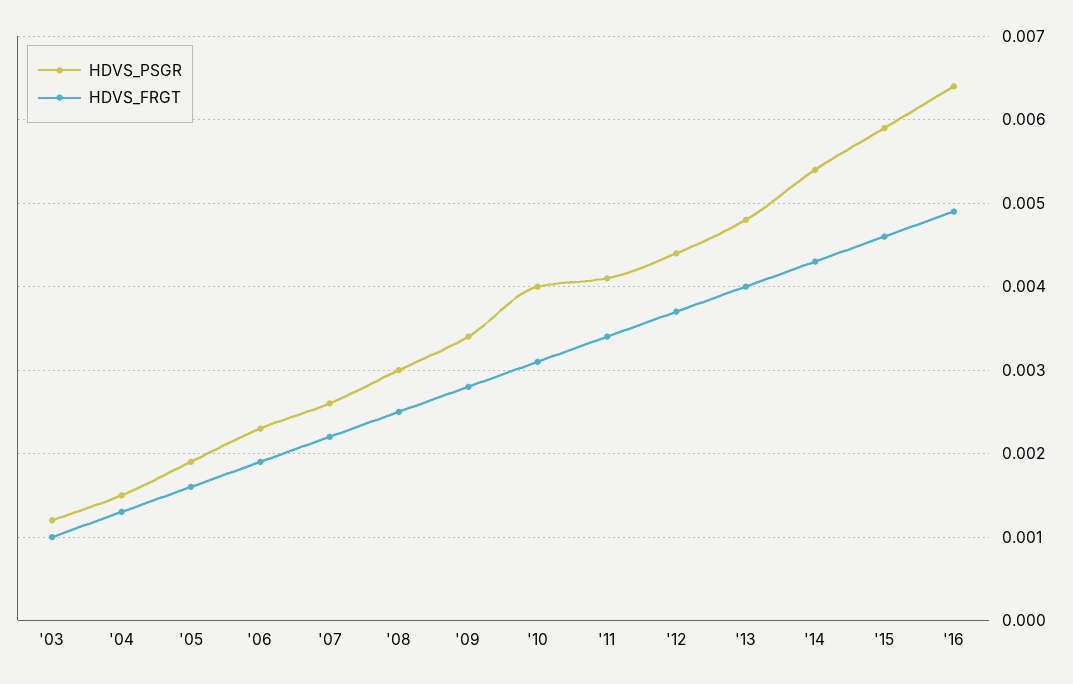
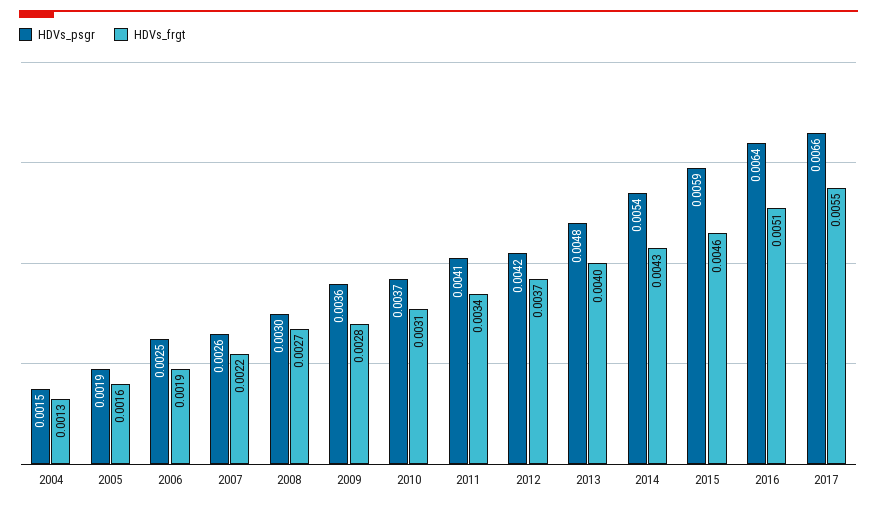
HDVS_PSGR, '03: 0.0012 -> none
HDVS_FRGT, '03: 0.001 -> none
HDVS_PSGR, '06: 0.0023 -> 0.0025
HDVS_FRGT, '08: 0.0025 -> 0.0027
HDVS_PSGR, '09: 0.0034 -> 0.0036
HDVS_PSGR, '10: 0.004 -> 0.0037
HDVS_PSGR, '12: 0.0044 -> 0.0042
HDVS_FRGT, '16: 0.0049 -> 0.0051
HDVS_PSGR, 2017: none -> 0.0066
HDVS_FRGT, 2017: none -> 0.0055

